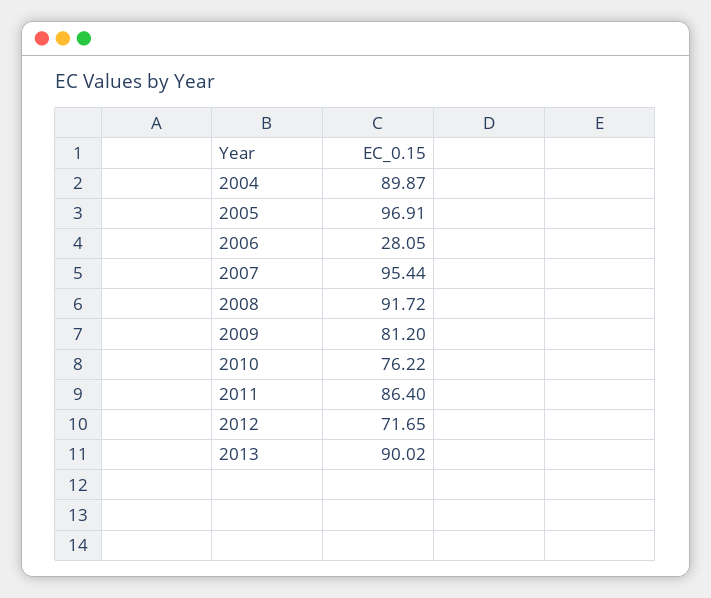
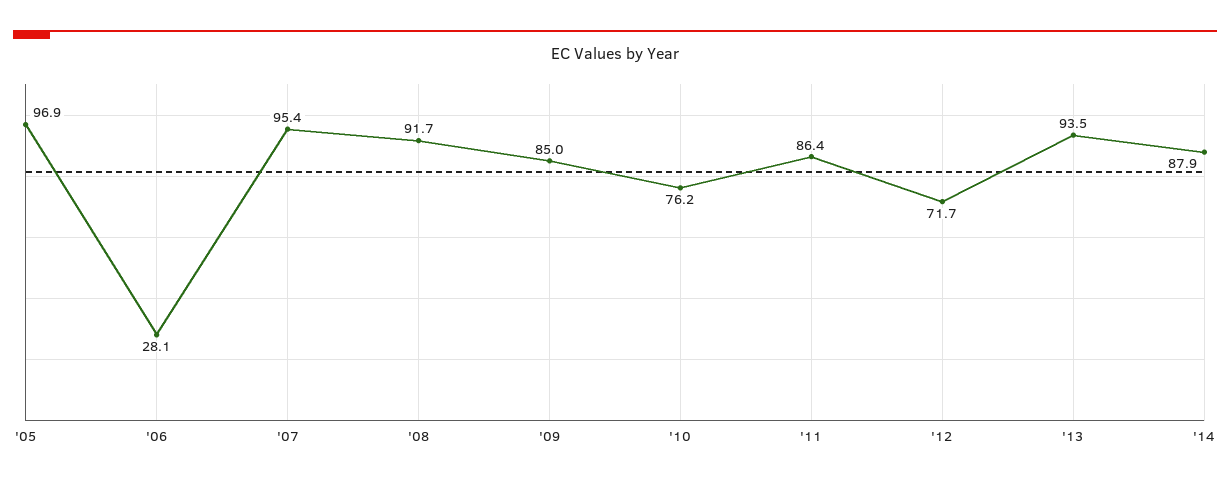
2004: 89.87 -> none
2009: 81.2 -> 85
2013: 90.02 -> 93.5
'14: none -> 87.9

